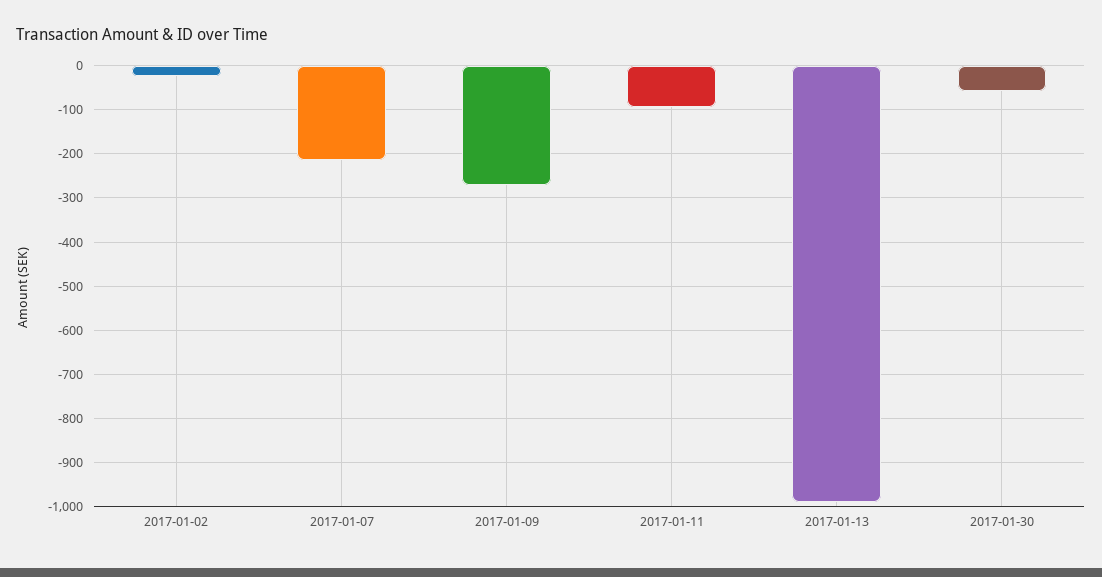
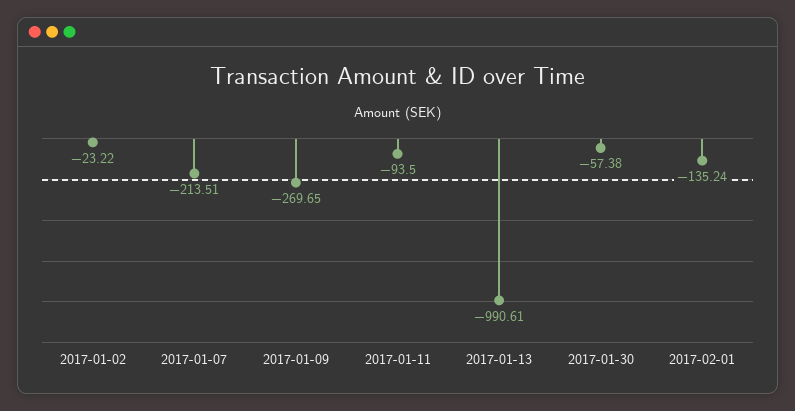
2017-02-01: none -> -135.24

